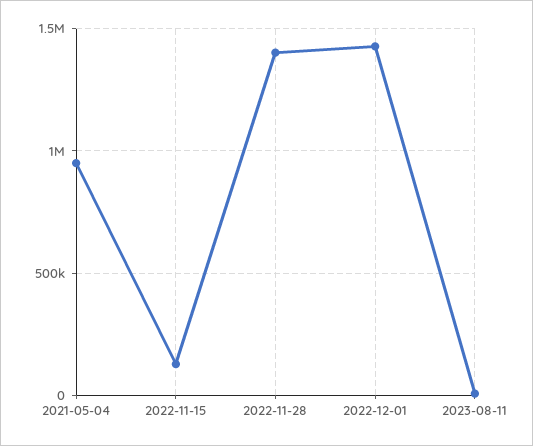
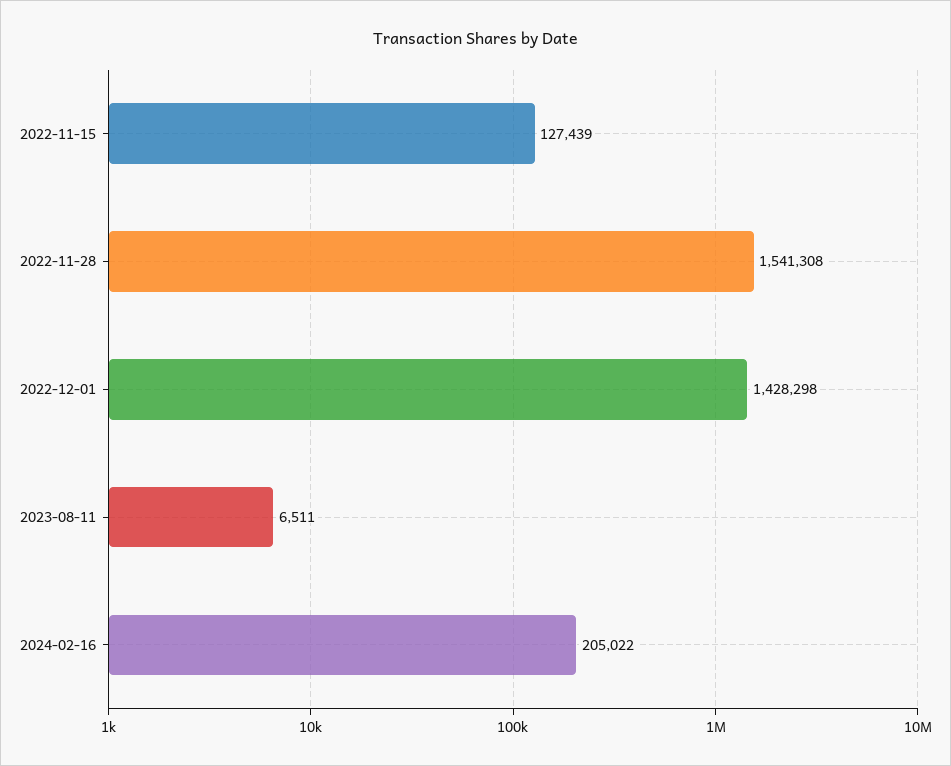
2021-05-04: 950000 -> none
2022-11-28: 1400000 -> 1541308
2024-02-16: none -> 205022

